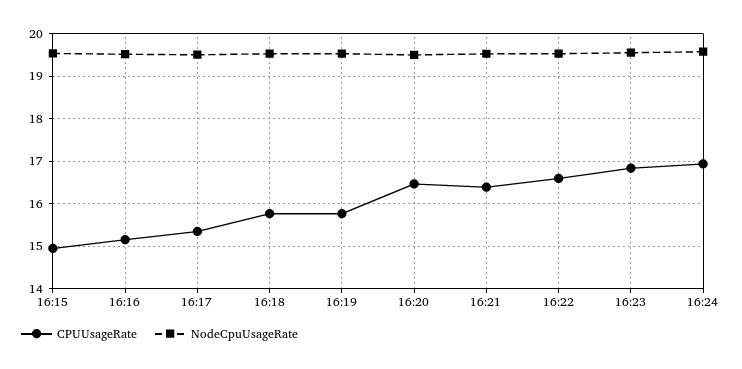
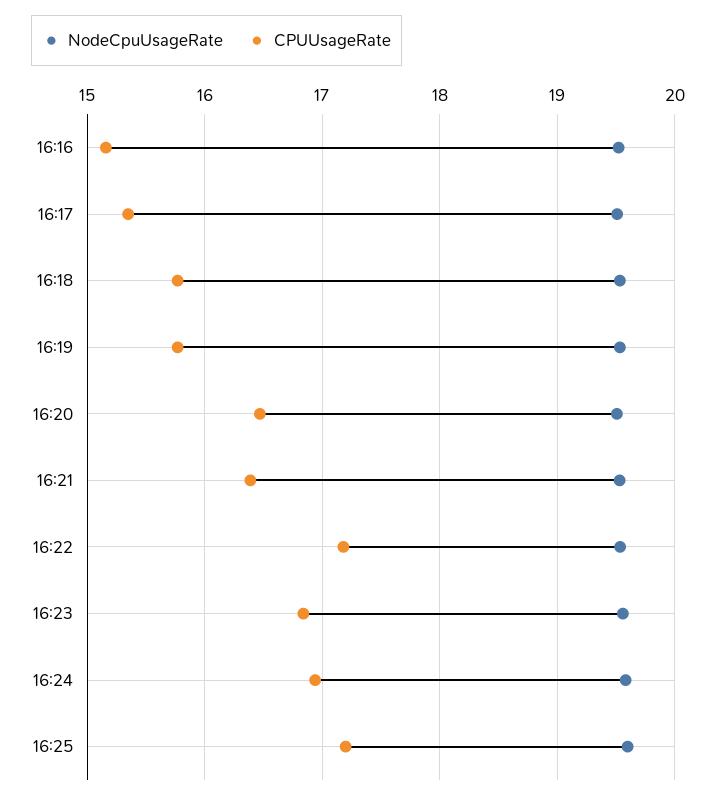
CPUUsageRate, 16:15: 15 -> none
NodeCpuUsageRate, 16:15: 19.6 -> none
CPUUsageRate, 16:22: 16.6 -> 17.2
NodeCpuUsageRate, 16:25: none -> 19.6
CPUUsageRate, 16:25: none -> 17.2

